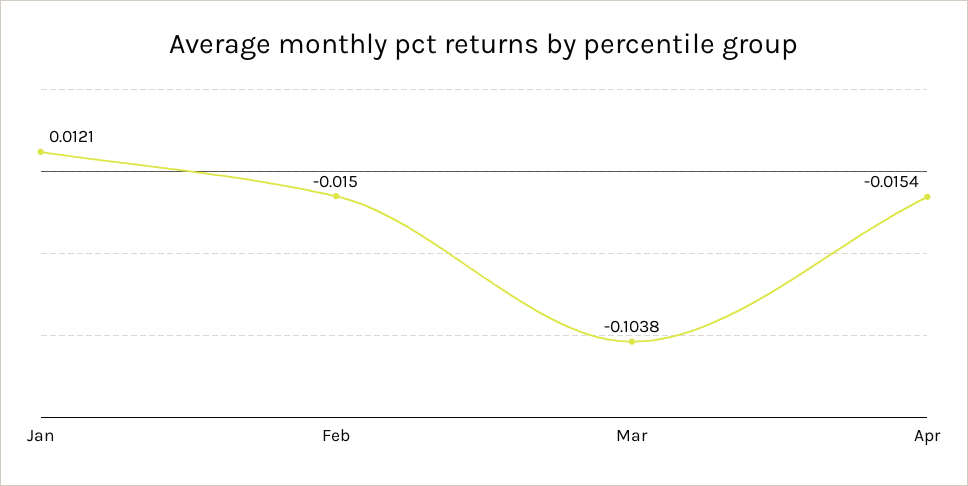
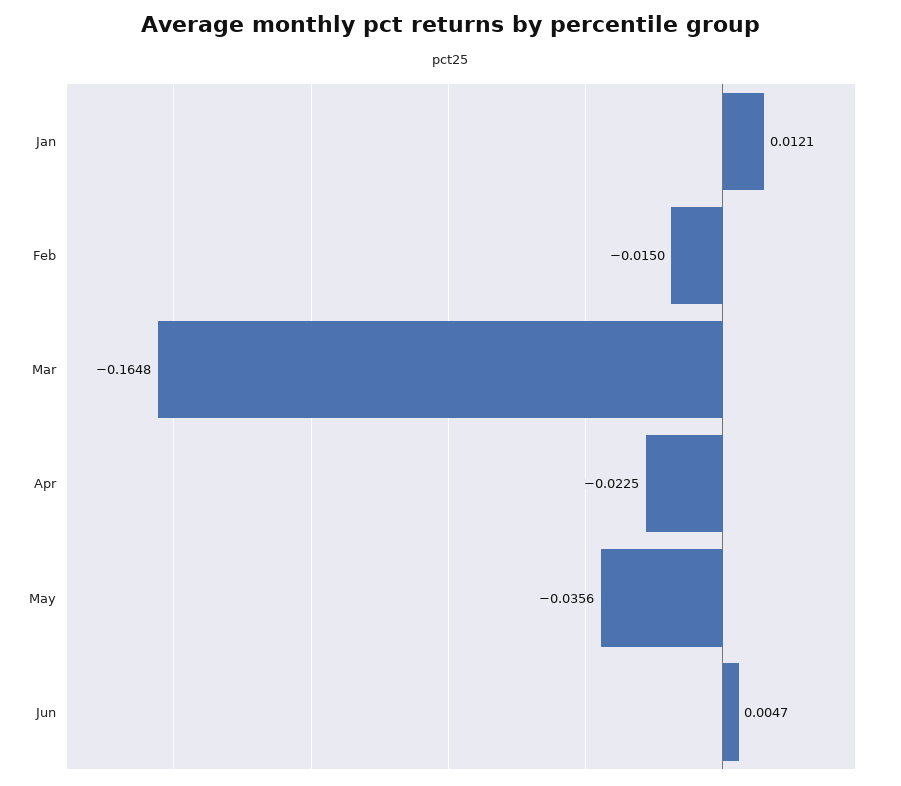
Mar: -0.1038 -> -0.1648
Apr: -0.0154 -> -0.0225
May: none -> -0.0356
Jun: none -> 0.0047

